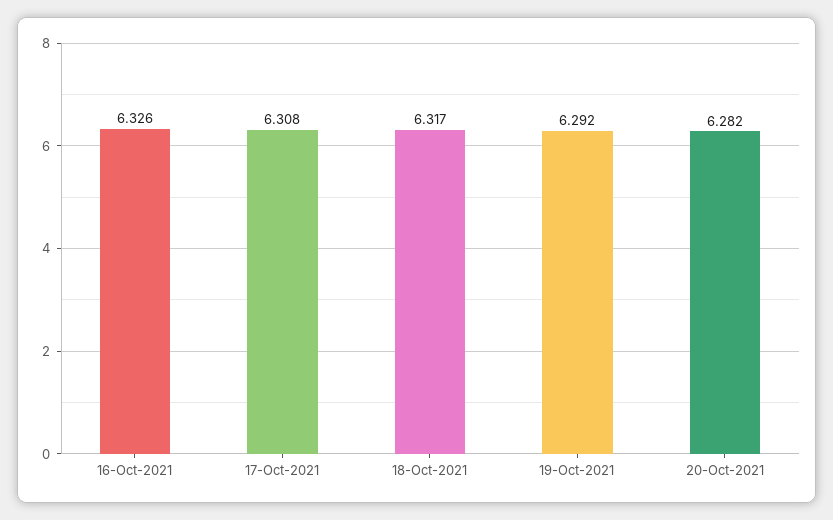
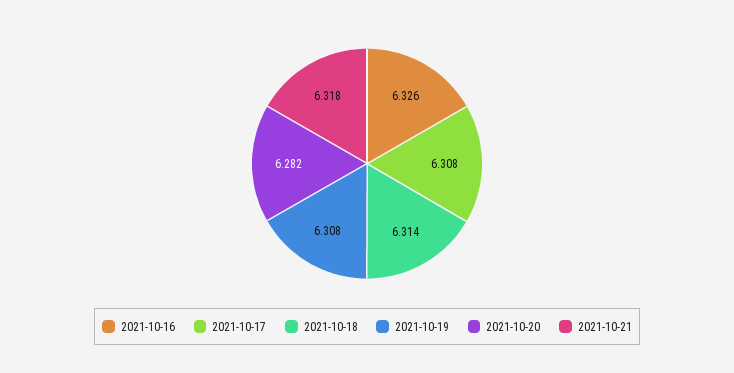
18-Oct-2021: 6.317 -> 6.314
19-Oct-2021: 6.292 -> 6.308
2021-10-21: none -> 6.318

